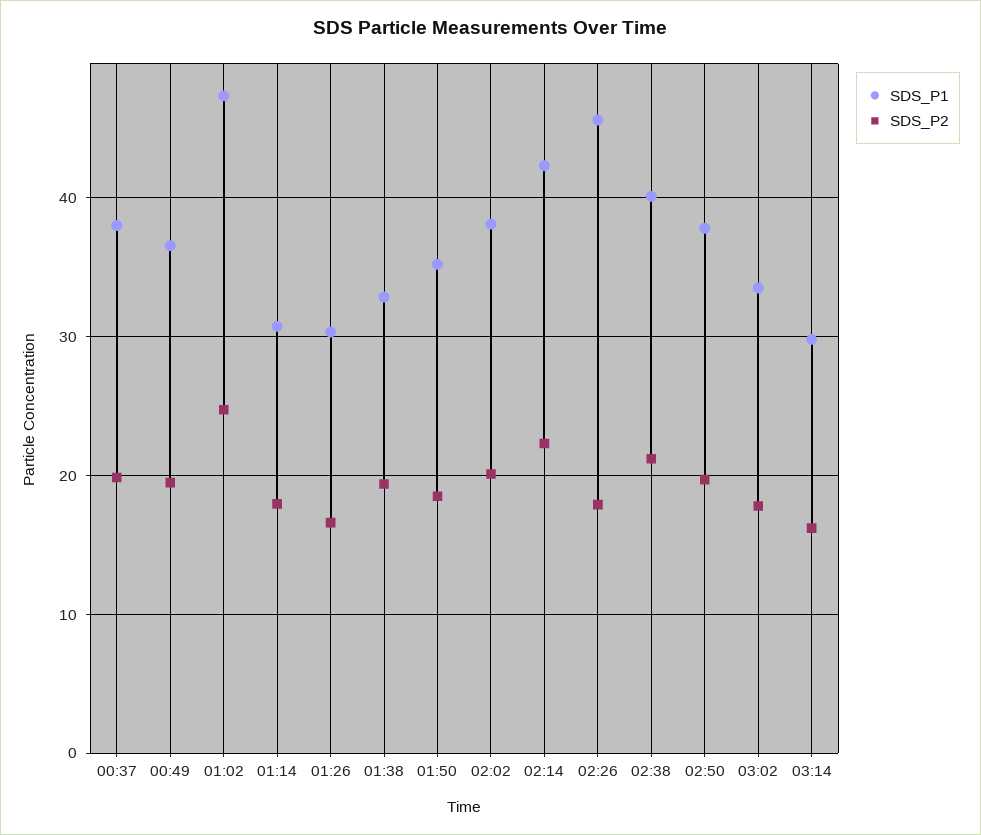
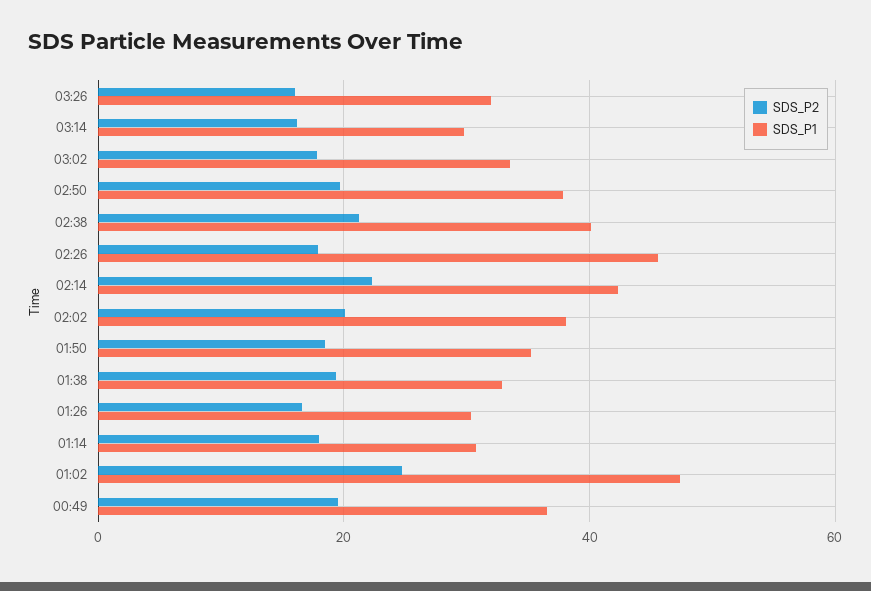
SDS_P1, 00:37: 38 -> none
SDS_P2, 00:37: 20 -> none
SDS_P2, 03:26: none -> 16
SDS_P1, 03:26: none -> 32

